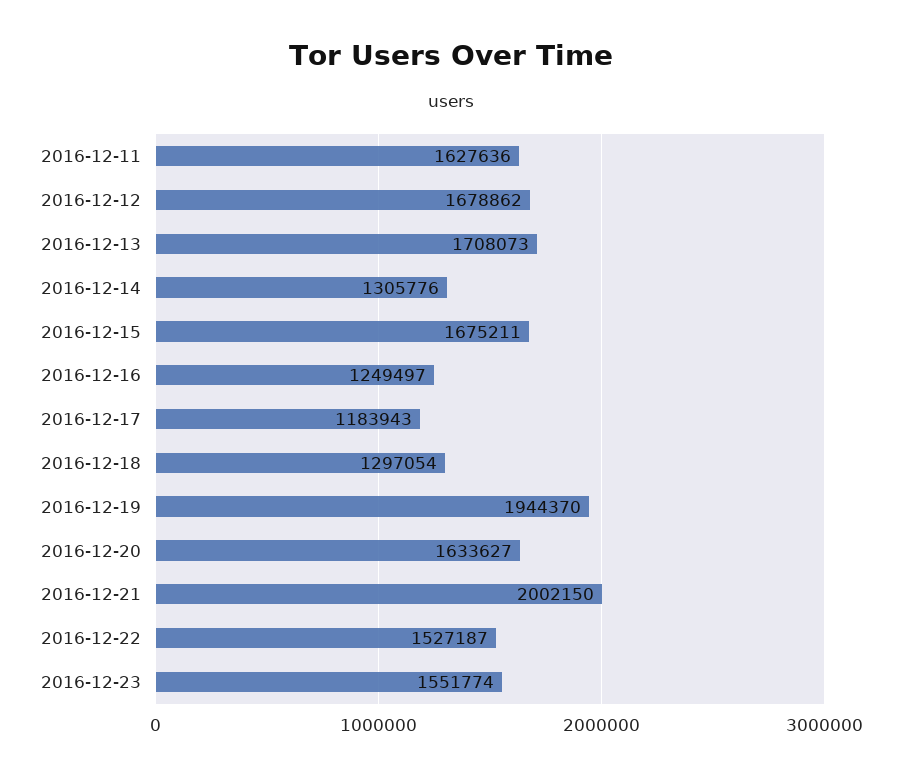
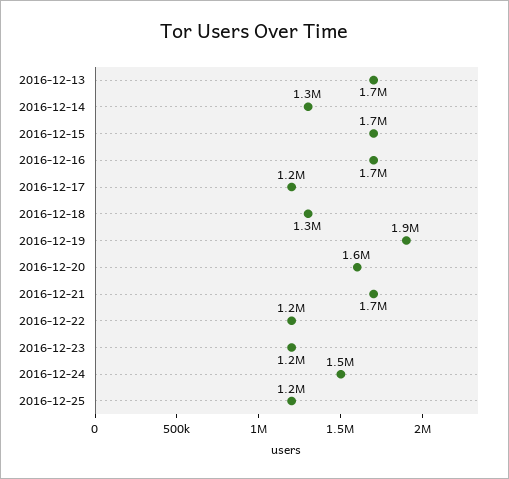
2016-12-11: 1627636 -> none
2016-12-12: 1678862 -> none
2016-12-16: 1249497 -> 1700000
2016-12-21: 2002150 -> 1700000
2016-12-22: 1527187 -> 1200000
2016-12-23: 1551774 -> 1200000
2016-12-24: none -> 1500000
2016-12-25: none -> 1200000

